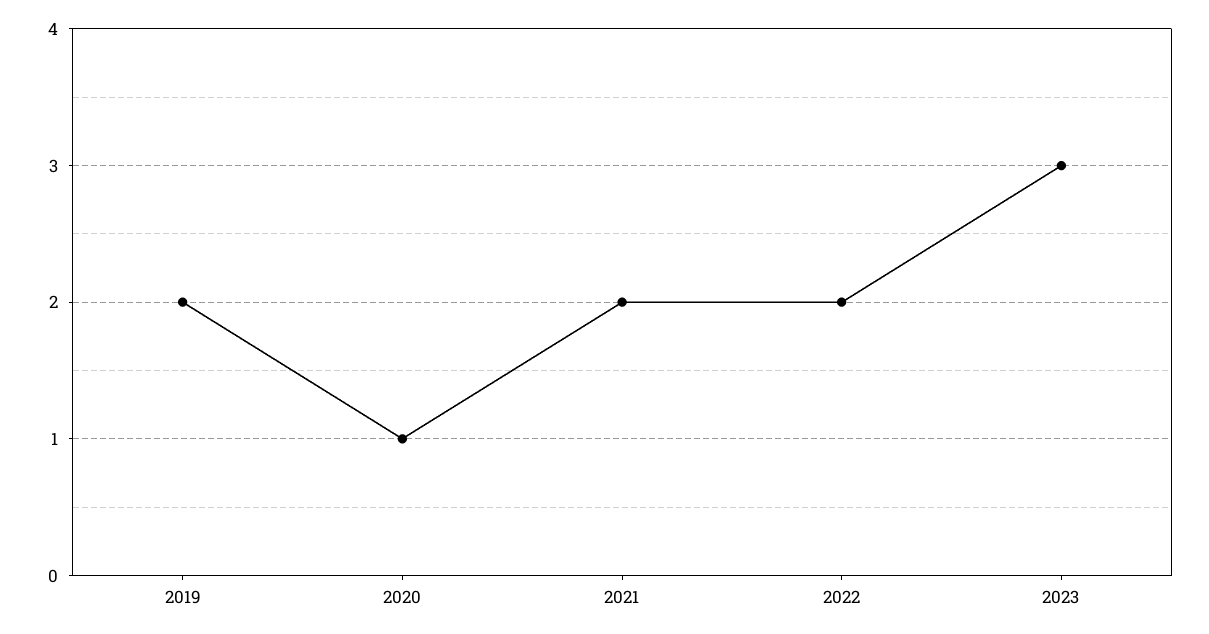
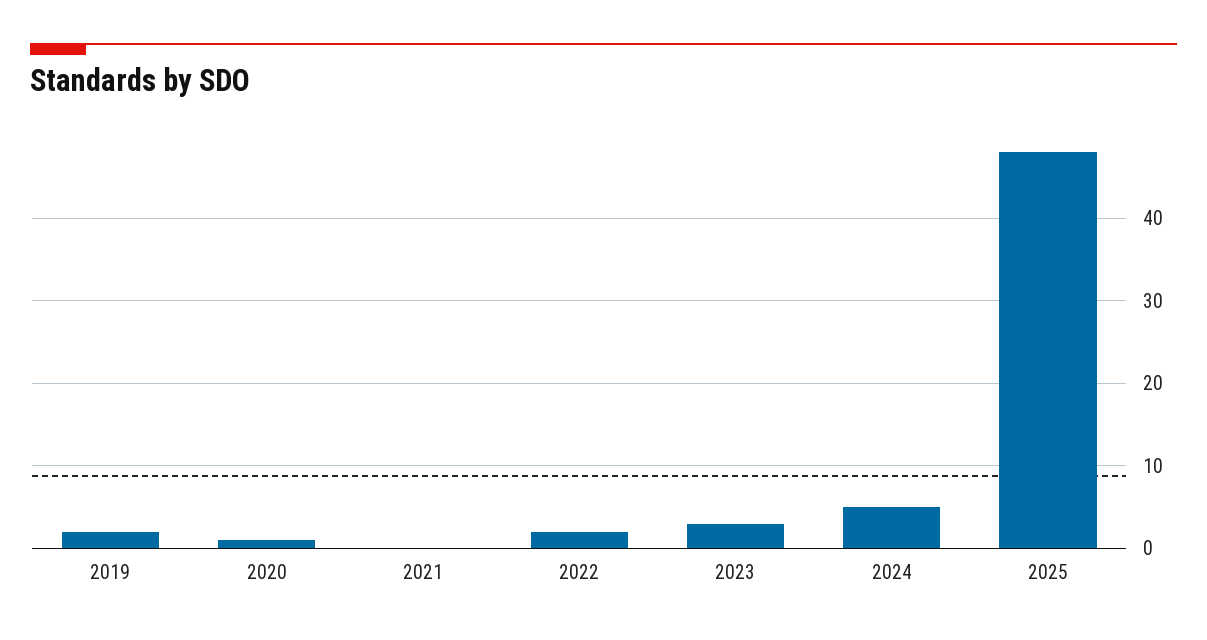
2021: 2 -> 0
2024: none -> 5
2025: none -> 48

